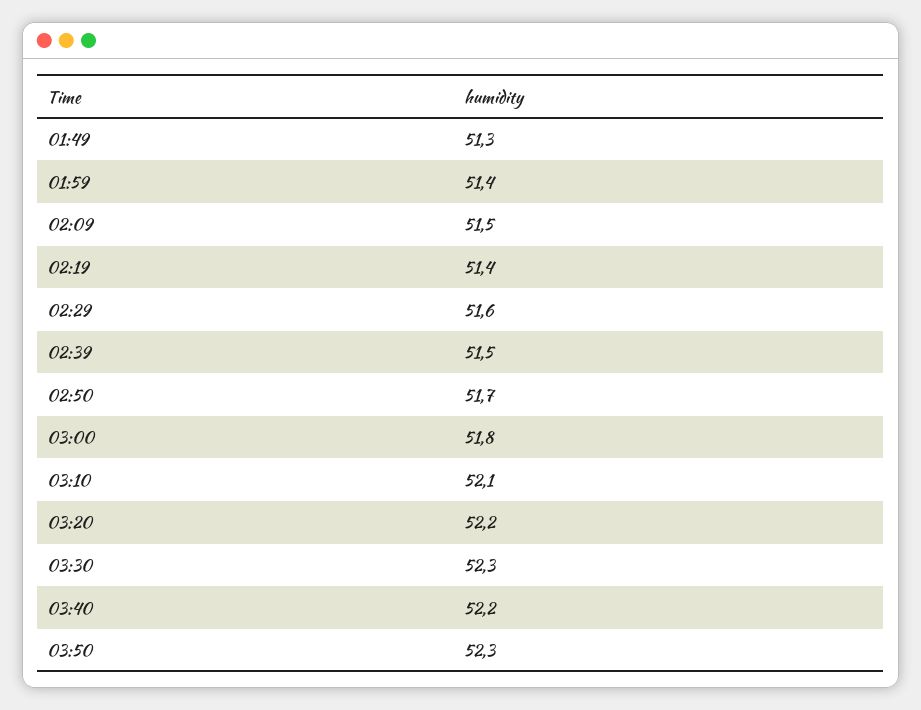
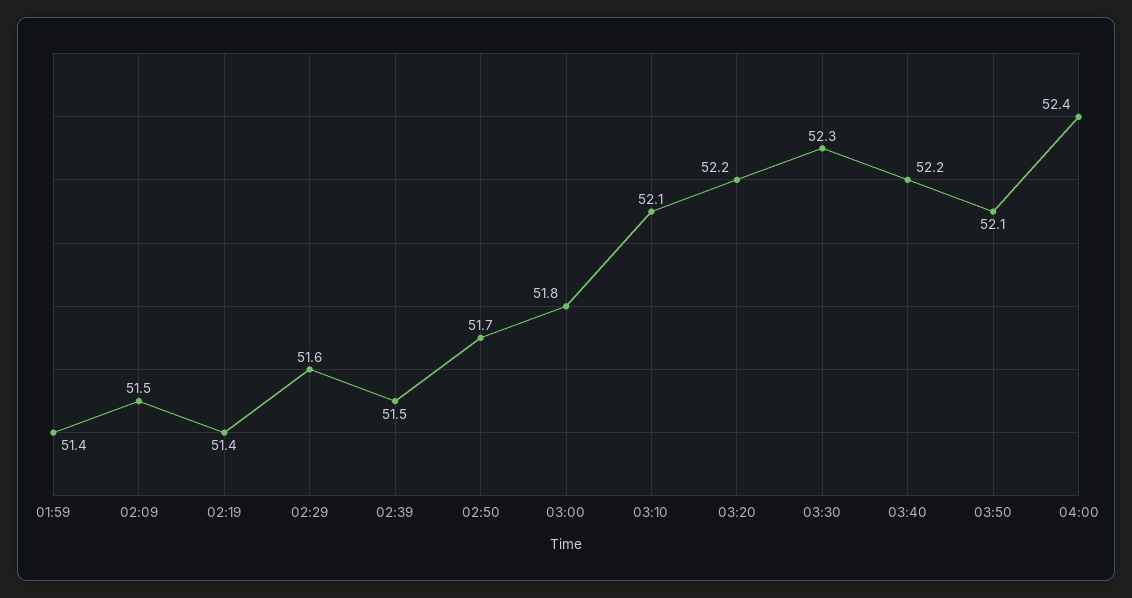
01:49: 51.3 -> none
03:50: 52.3 -> 52.1
04:00: none -> 52.4

